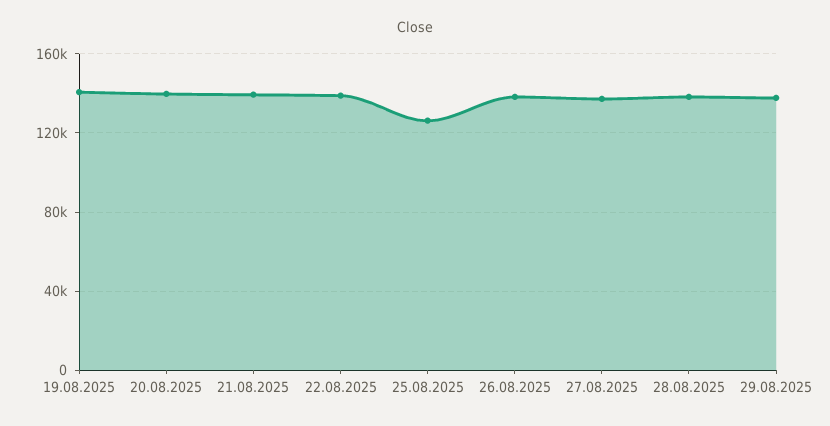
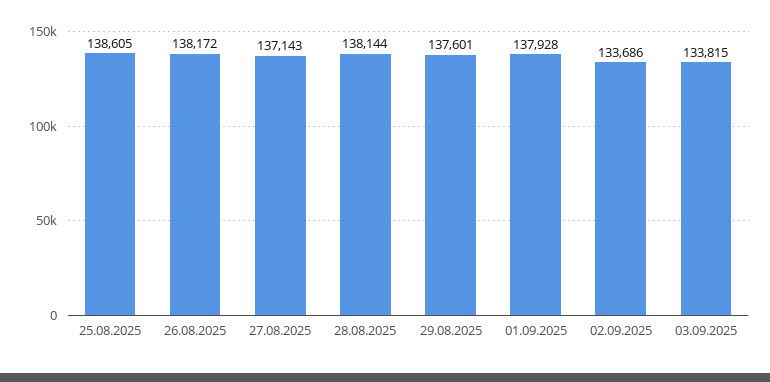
19.08.2025: 140000 -> none
20.08.2025: 140000 -> none
21.08.2025: 140000 -> none
22.08.2025: 140000 -> none
25.08.2025: 125000 -> 138605
01.09.2025: none -> 137928
02.09.2025: none -> 133686
03.09.2025: none -> 133815

